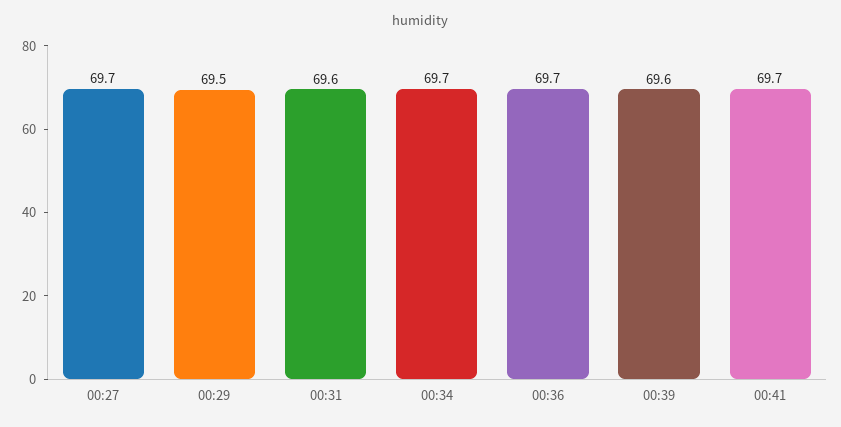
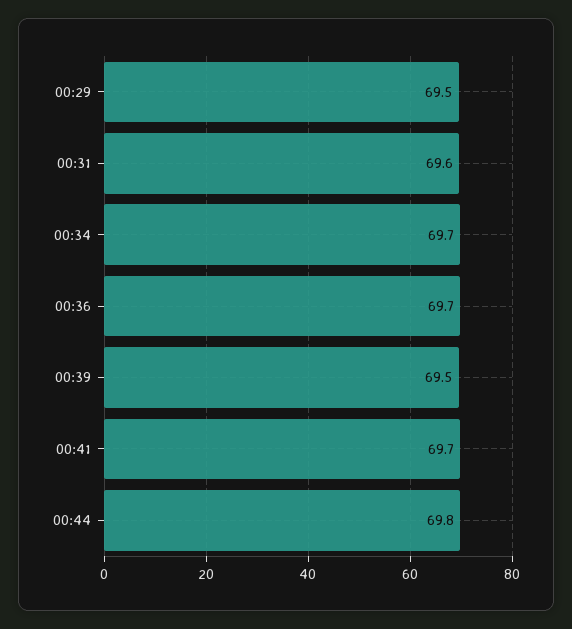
00:27: 69.7 -> none
00:39: 69.6 -> 69.5
00:44: none -> 69.8

